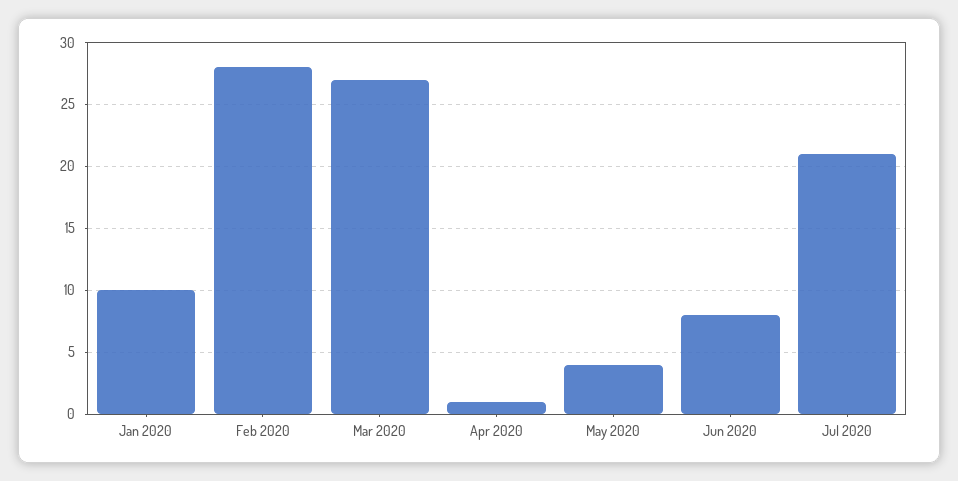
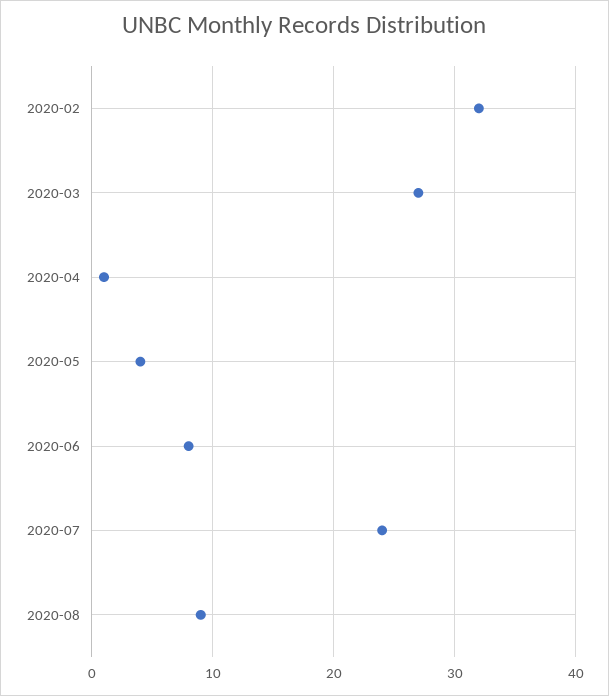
Jan 2020: 10 -> none
Feb 2020: 28 -> 32
Jul 2020: 21 -> 24
2020-08: none -> 9

